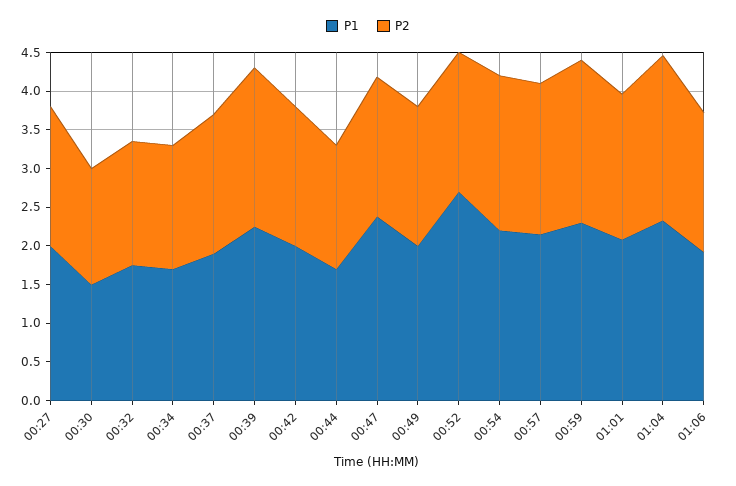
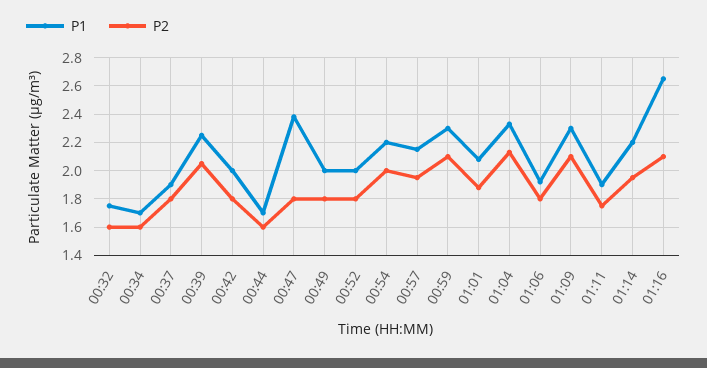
P1, 00:27: 2 -> none
P2, 00:27: 1.75 -> none
P1, 00:30: 1.5 -> none
P2, 00:30: 1.5 -> none
P1, 00:52: 2.75 -> 2
P1, 01:09: none -> 2.3
P2, 01:09: none -> 2.1
P1, 01:11: none -> 1.9
P2, 01:11: none -> 1.75
P1, 01:14: none -> 2.2
P2, 01:14: none -> 1.95
P1, 01:16: none -> 2.65
P2, 01:16: none -> 2.1

